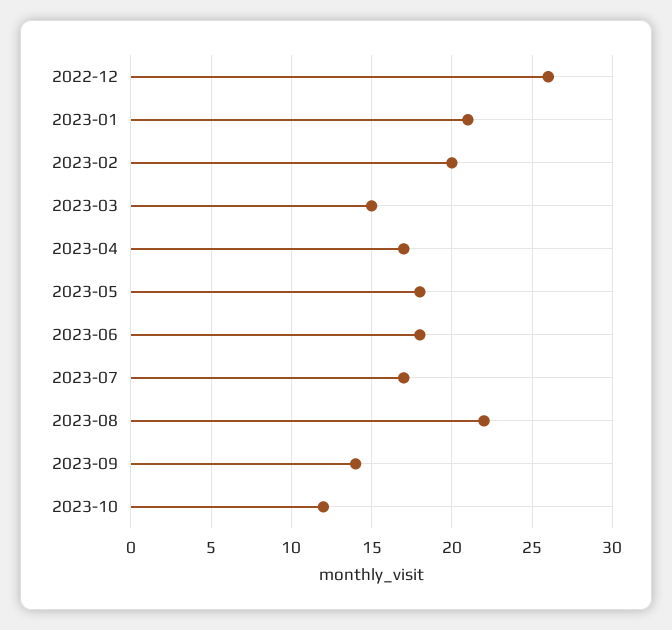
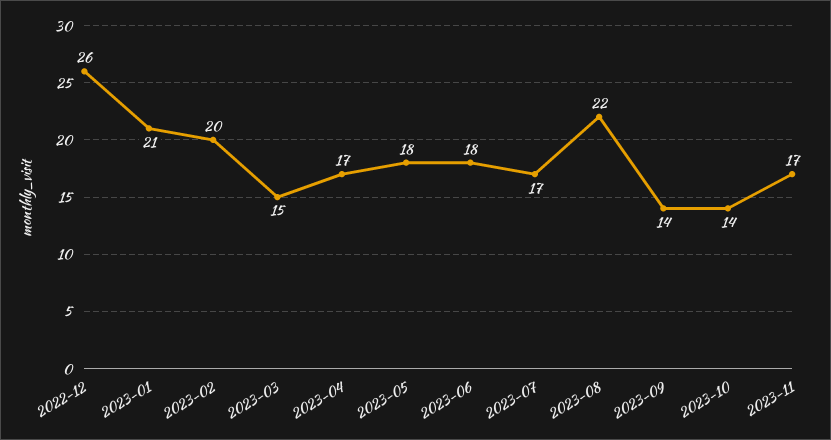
2023-10: 12 -> 14
2023-11: none -> 17

